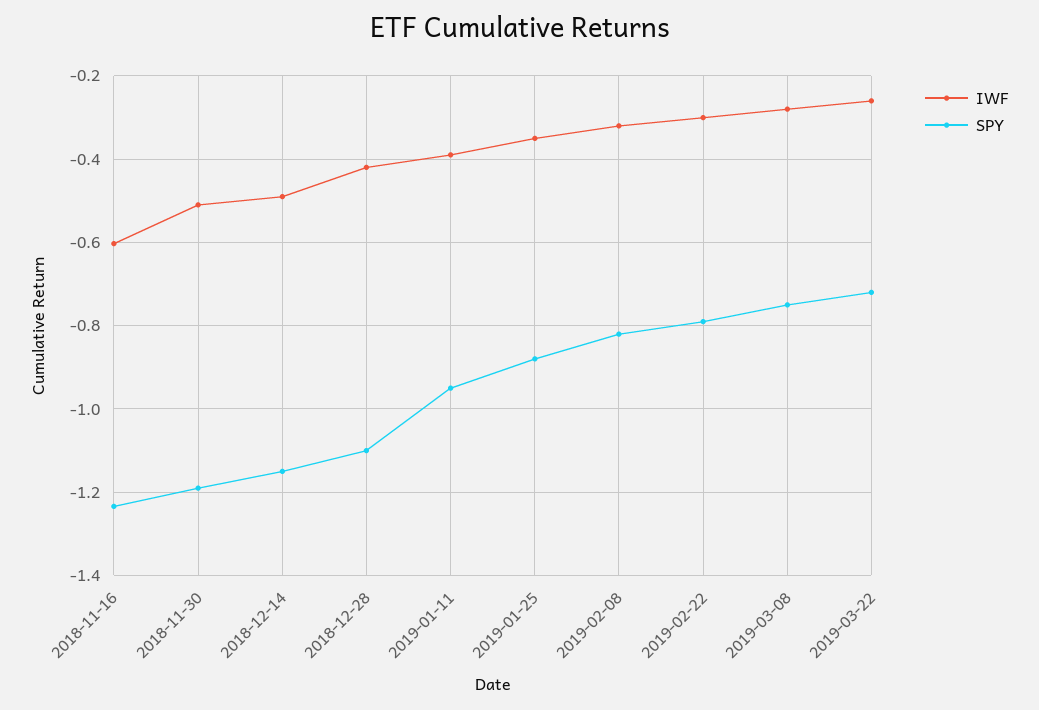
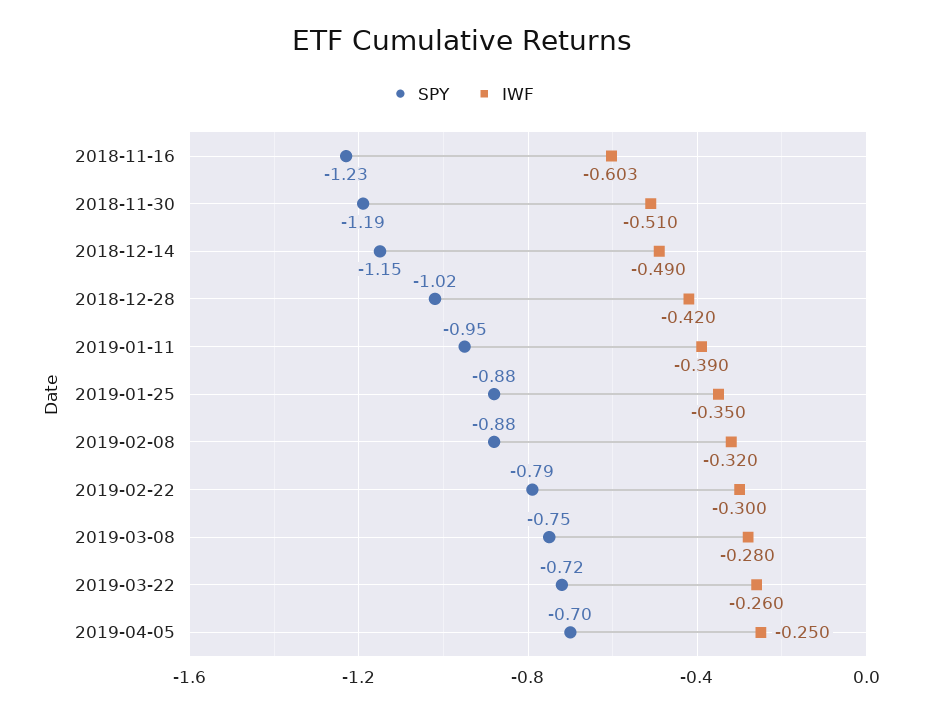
SPY, 2018-12-28: -1.1 -> -1.02
SPY, 2019-02-08: -0.82 -> -0.88
SPY, 2019-04-05: none -> -0.7
IWF, 2019-04-05: none -> -0.25

